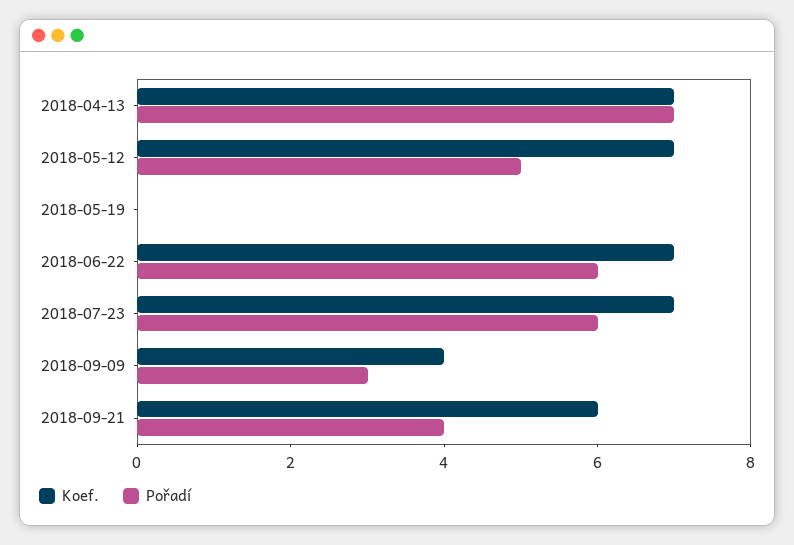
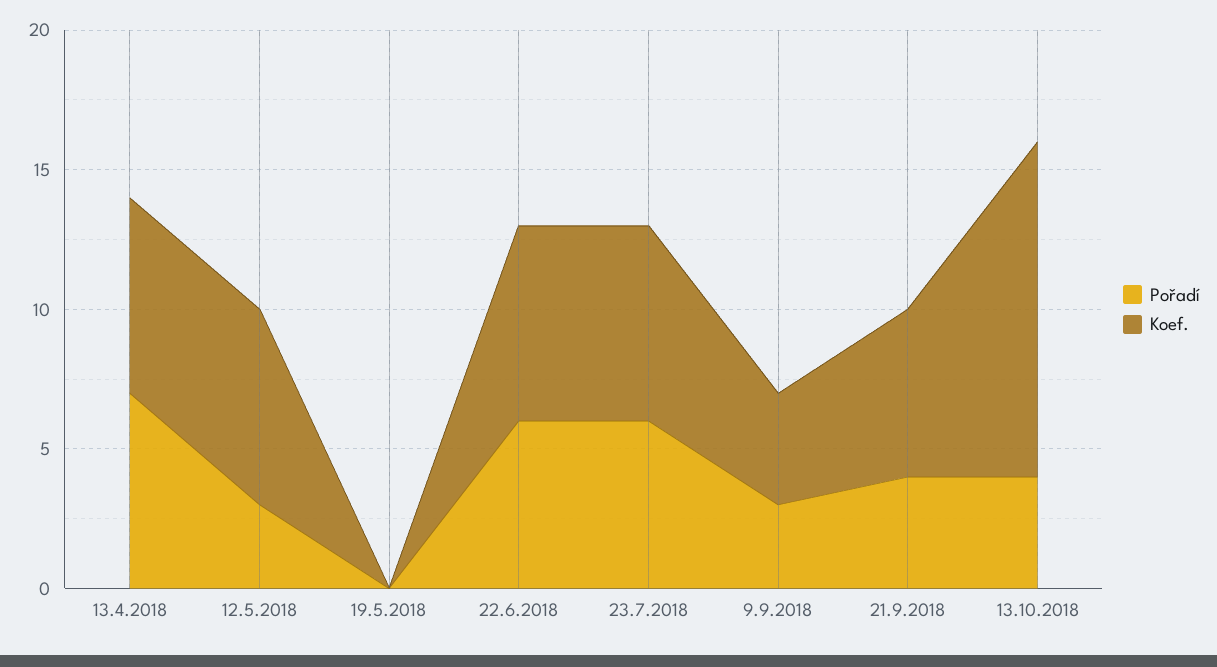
Pořadí, 2018-05-12: 5 -> 3
Pořadí, 13.10.2018: none -> 4
Koef., 13.10.2018: none -> 12

